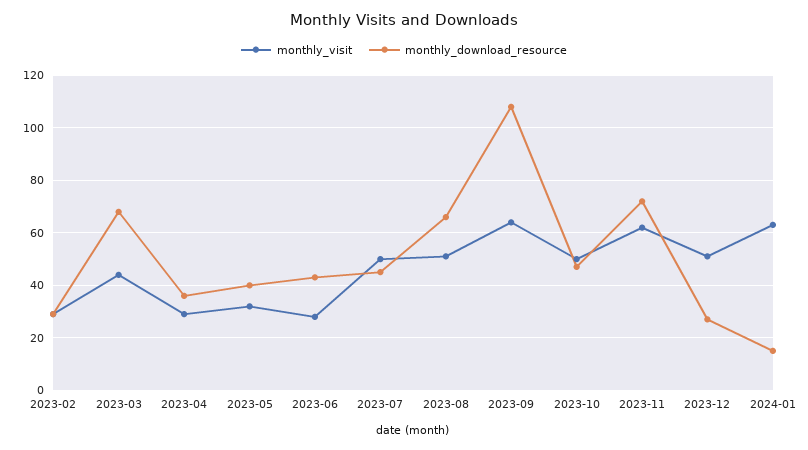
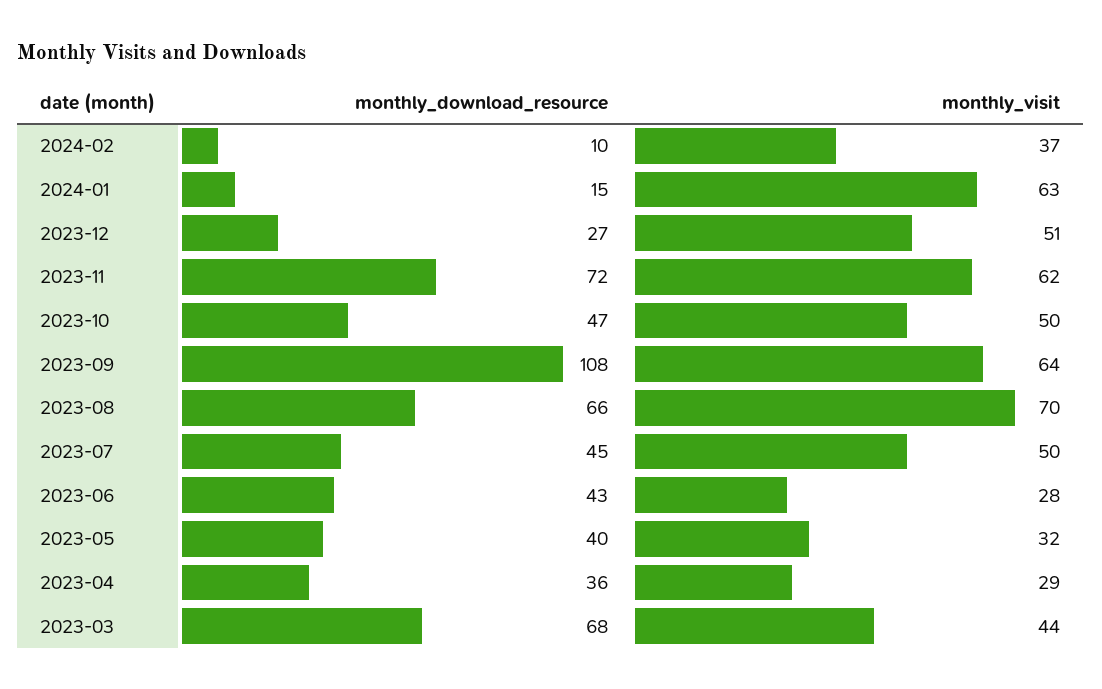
monthly_visit, 2023-02: 30 -> none
monthly_download_resource, 2023-02: 30 -> none
monthly_visit, 2023-08: 50 -> 70
monthly_download_resource, 2024-02: none -> 10
monthly_visit, 2024-02: none -> 37

